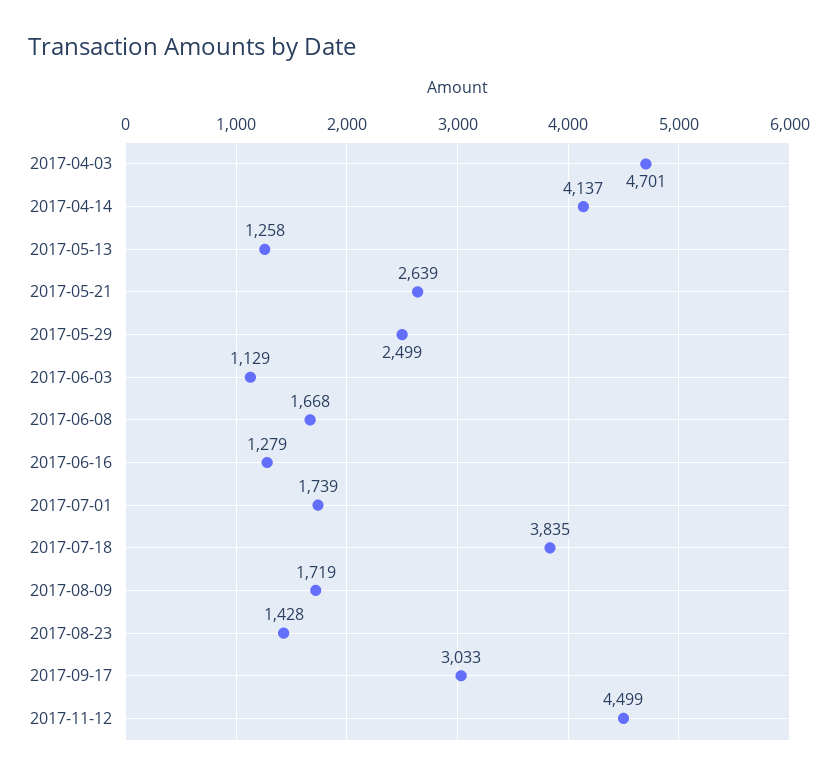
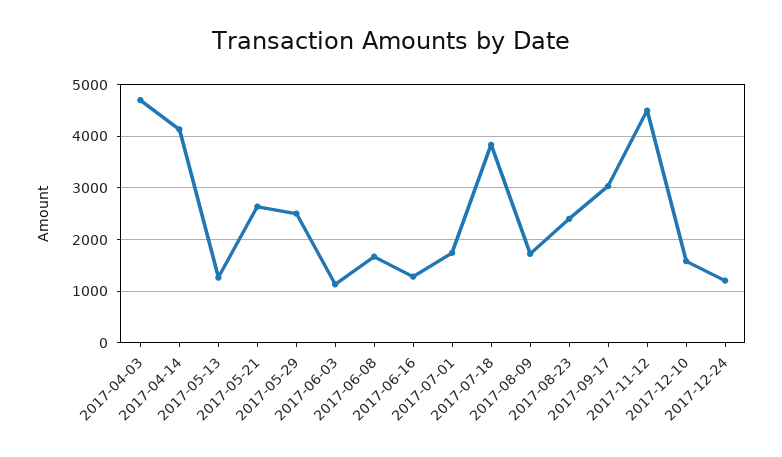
2017-08-23: 1428 -> 2400
2017-12-10: none -> 1600
2017-12-24: none -> 1200

